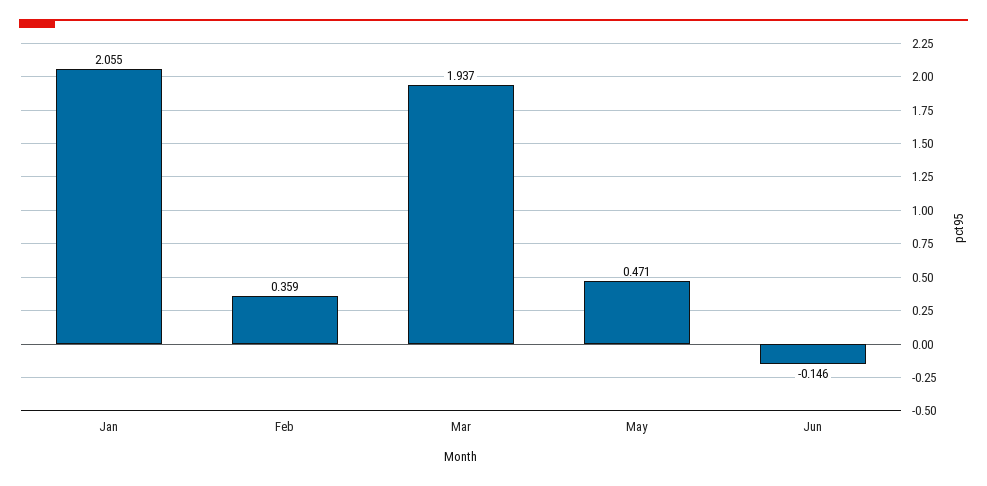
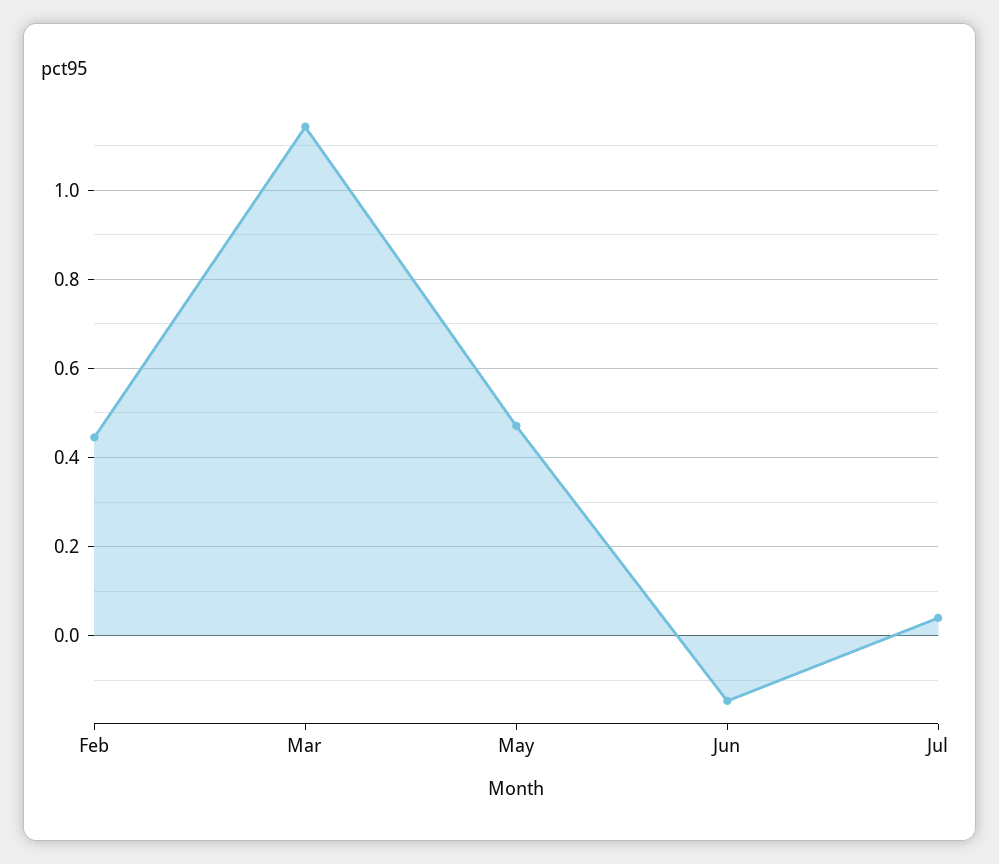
Jan: 2.055 -> none
Feb: 0.359 -> 0.44
Mar: 1.937 -> 1.14
Jul: none -> 0.04

